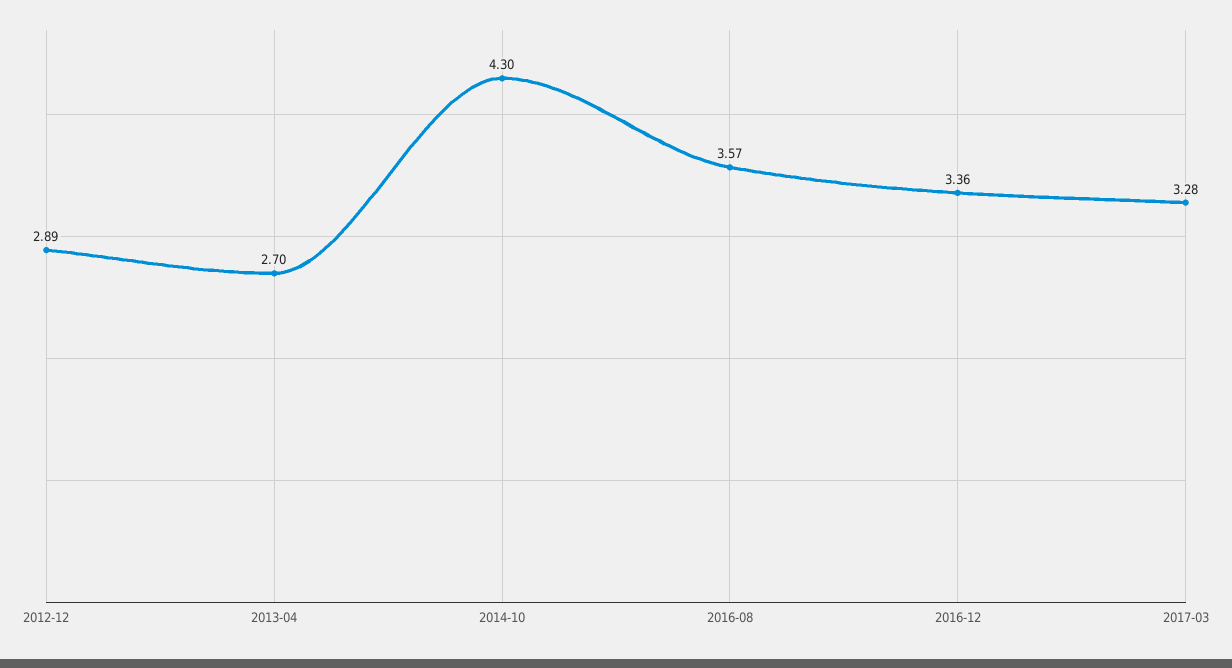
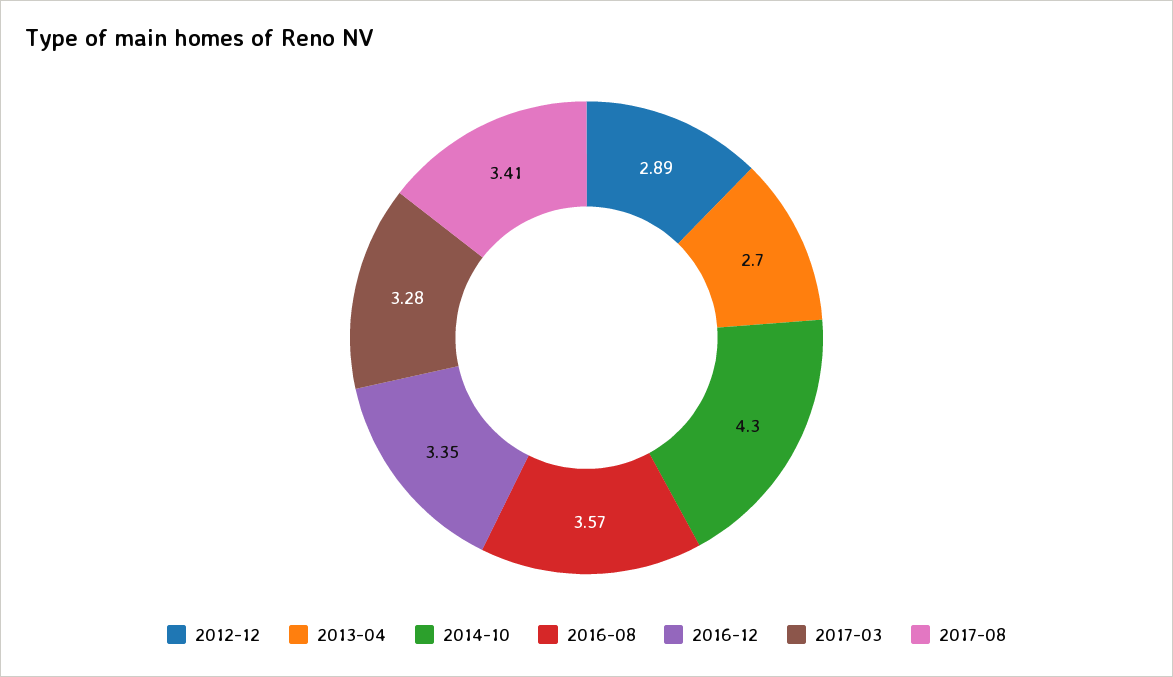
2016-12: 3.36 -> 3.35
2017-08: none -> 3.41

